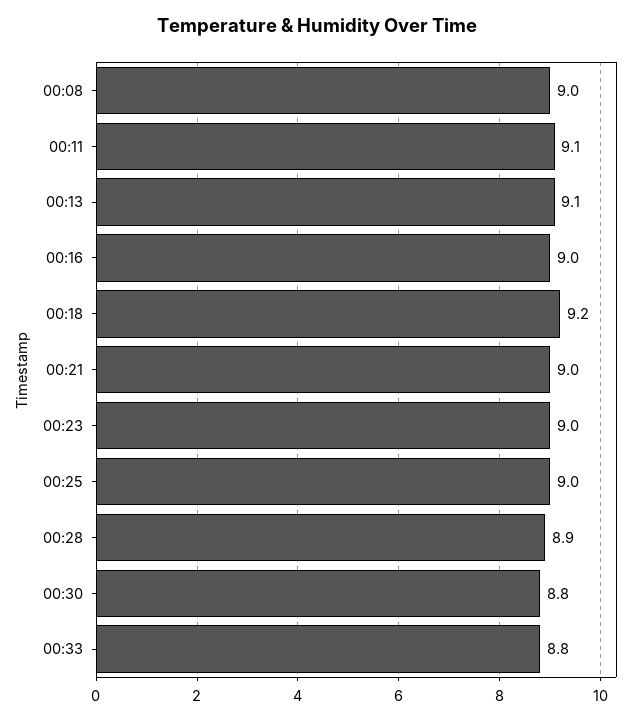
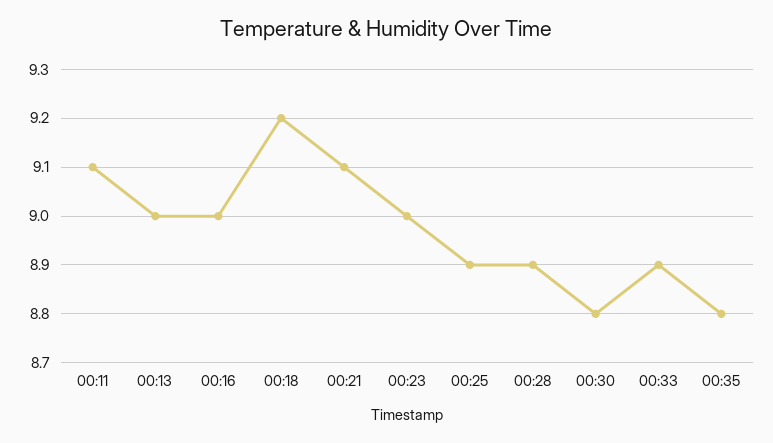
00:08: 9 -> none
00:13: 9.1 -> 9
00:21: 9 -> 9.1
00:25: 9 -> 8.9
00:33: 8.8 -> 8.9
00:35: none -> 8.8

